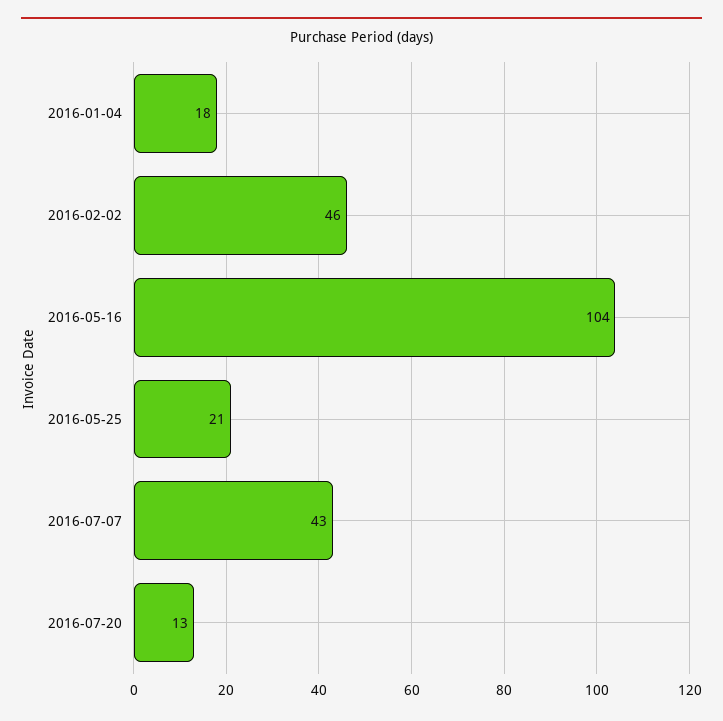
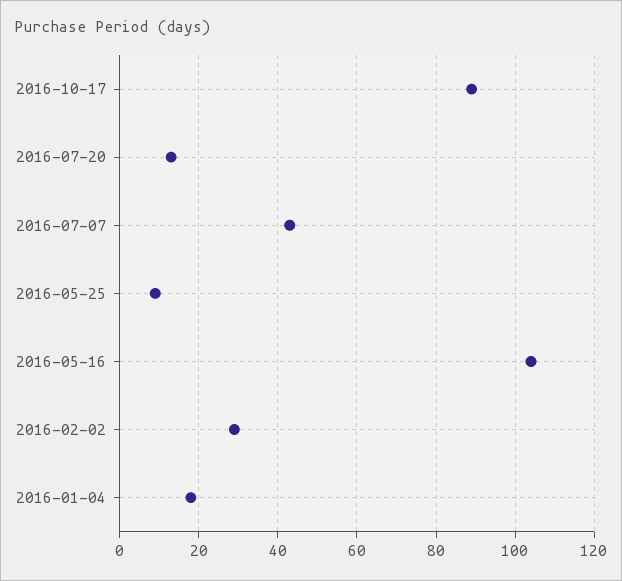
2016-02-02: 46 -> 30
2016-05-25: 21 -> 10
2016-10-17: none -> 90

